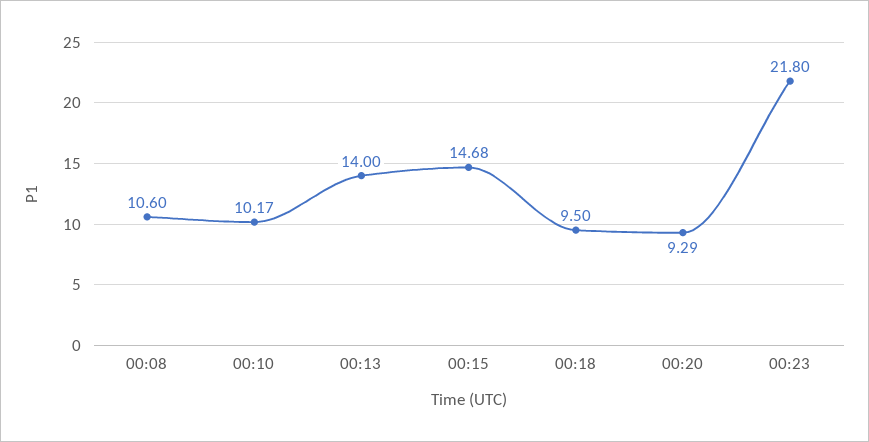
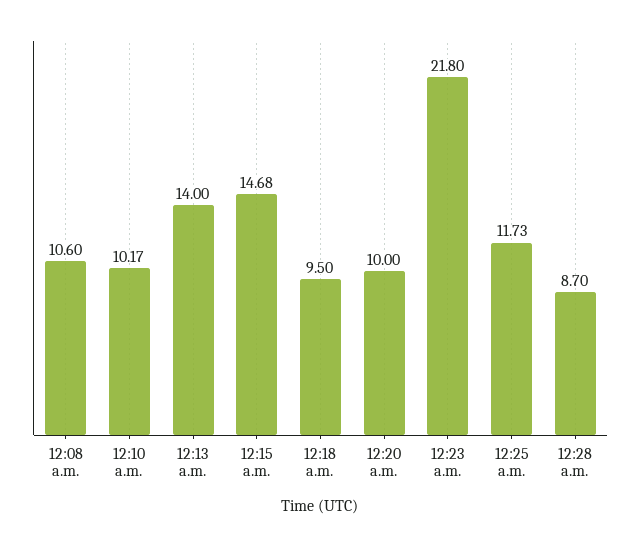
00:20: 9.29 -> 10
12:25 a.m.: none -> 11.73
12:28 a.m.: none -> 8.7

